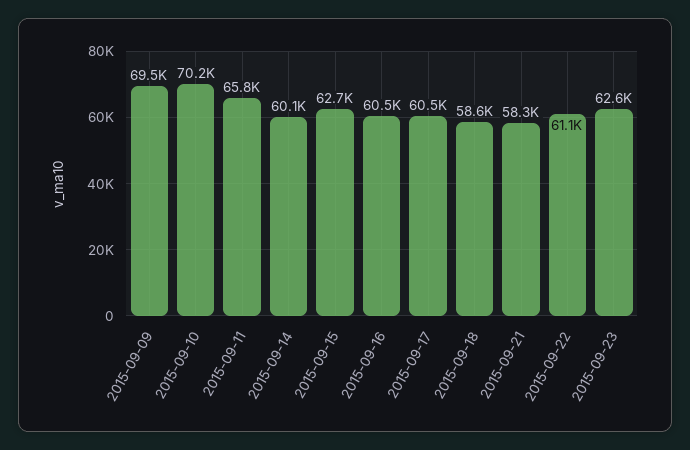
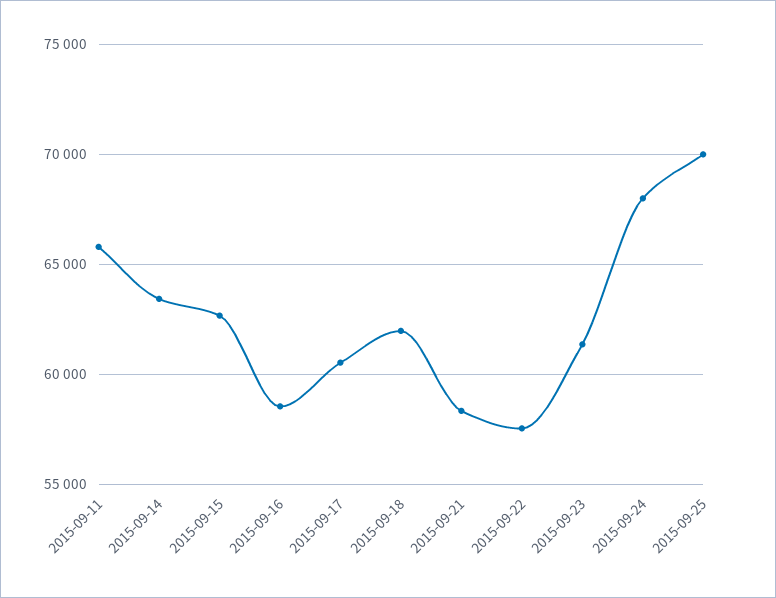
2015-09-09: 69500 -> none
2015-09-10: 70200 -> none
2015-09-14: 60100 -> 63500
2015-09-16: 60500 -> 58500
2015-09-18: 58600 -> 62000
2015-09-22: 61100 -> 57500
2015-09-23: 62600 -> 61500
2015-09-24: none -> 68000
2015-09-25: none -> 70000

